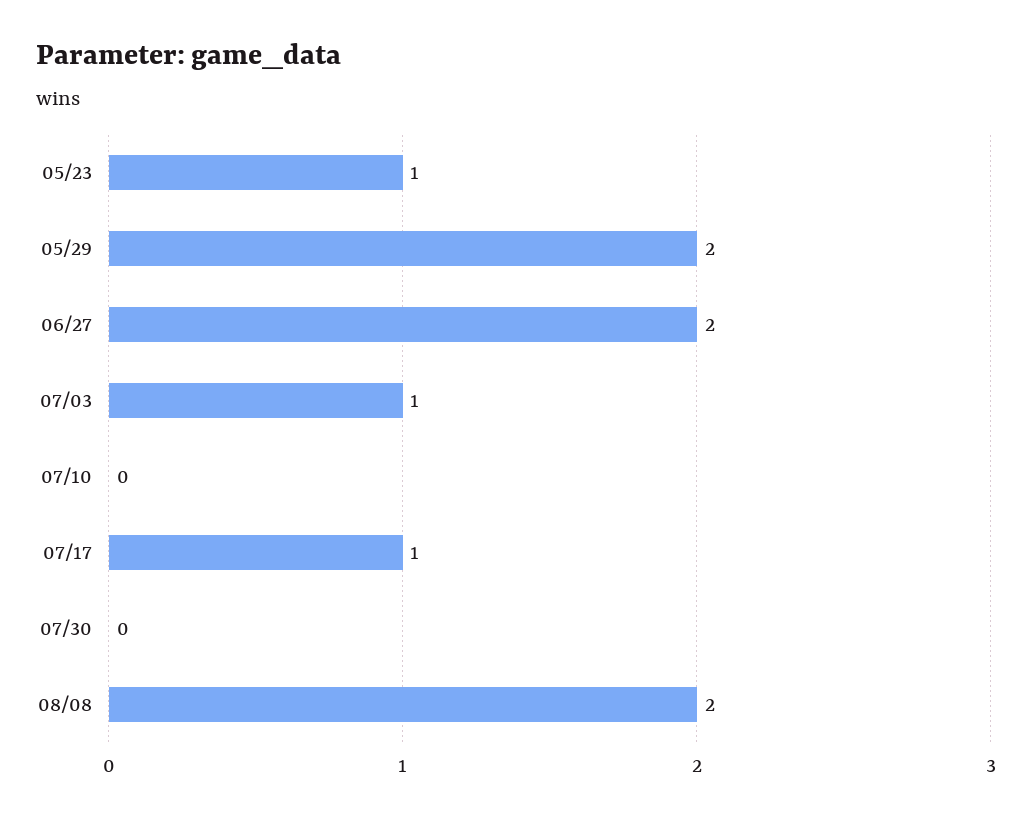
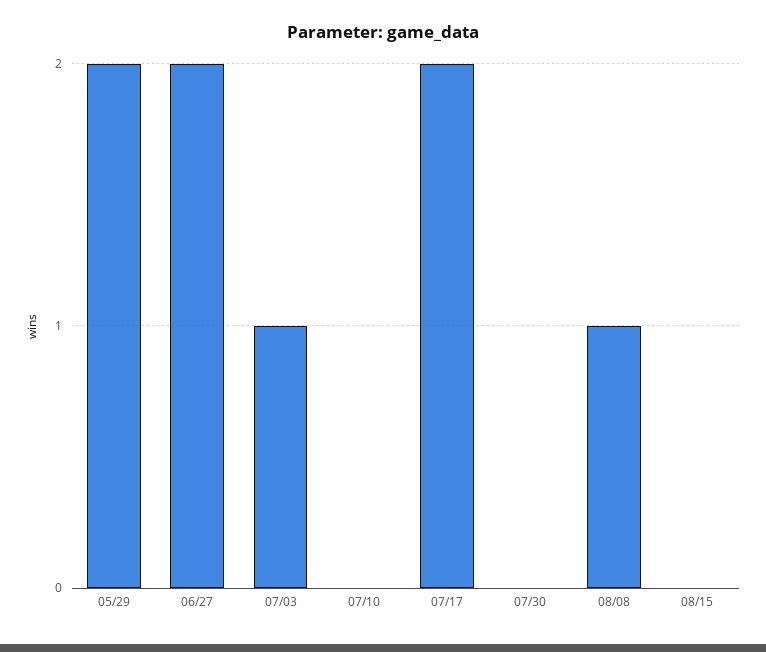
05/23: 1 -> none
07/17: 1 -> 2
08/08: 2 -> 1
08/15: none -> 0

